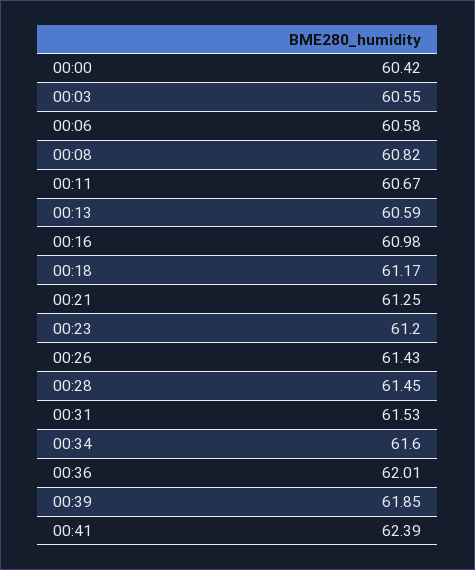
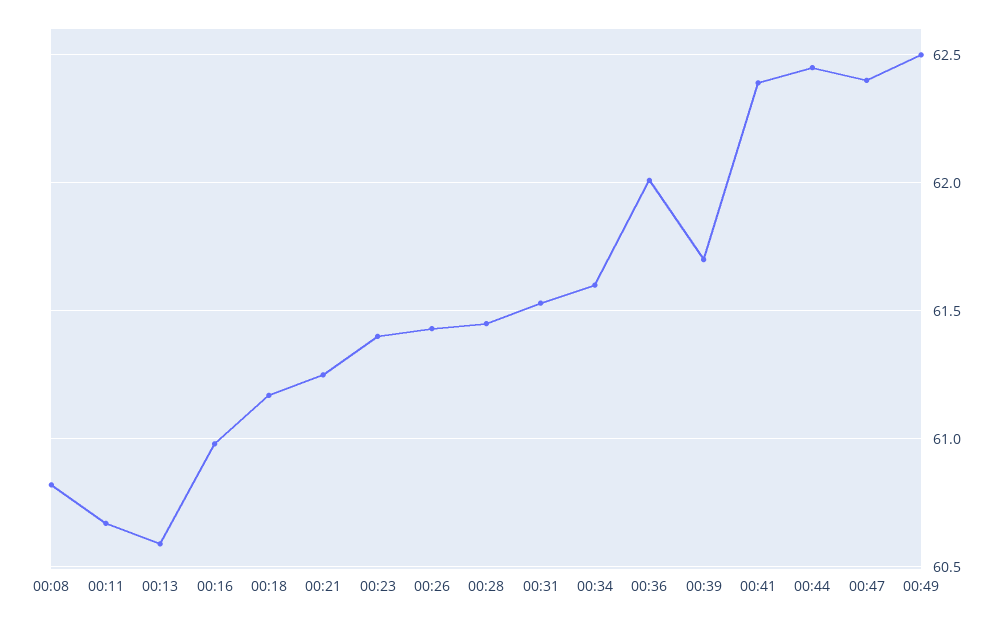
00:00: 60.42 -> none
00:03: 60.55 -> none
00:06: 60.58 -> none
00:23: 61.2 -> 61.4
00:39: 61.85 -> 61.7
00:44: none -> 62.45
00:47: none -> 62.4
00:49: none -> 62.5

